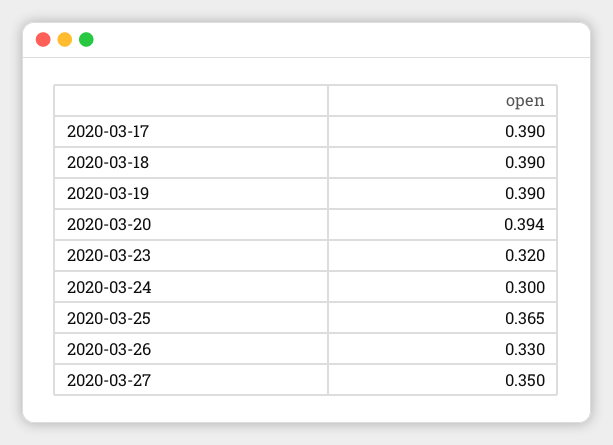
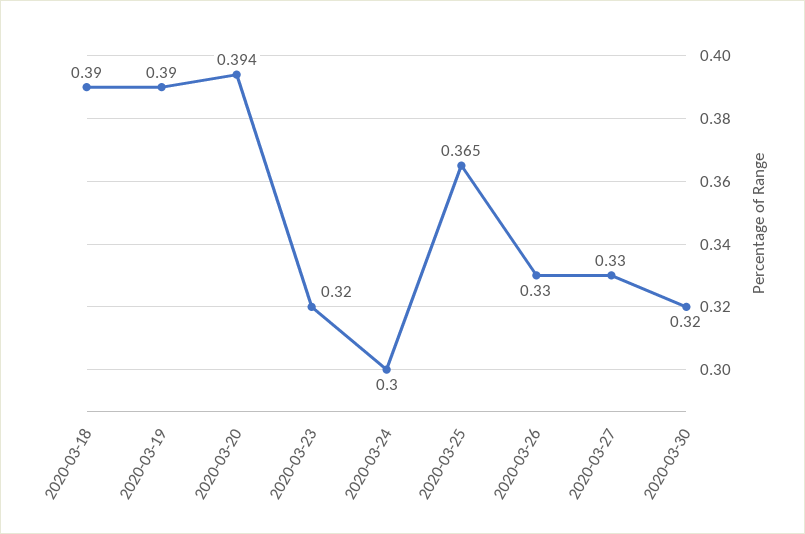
2020-03-17: 0.39 -> none
2020-03-27: 0.35 -> 0.33
2020-03-30: none -> 0.32

